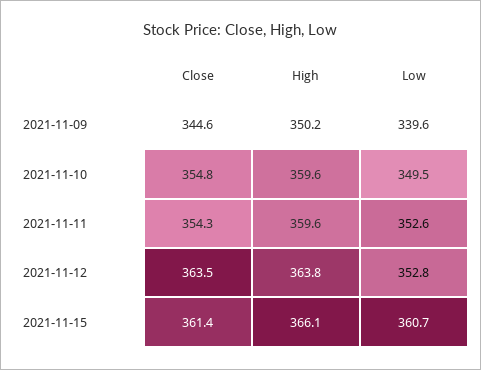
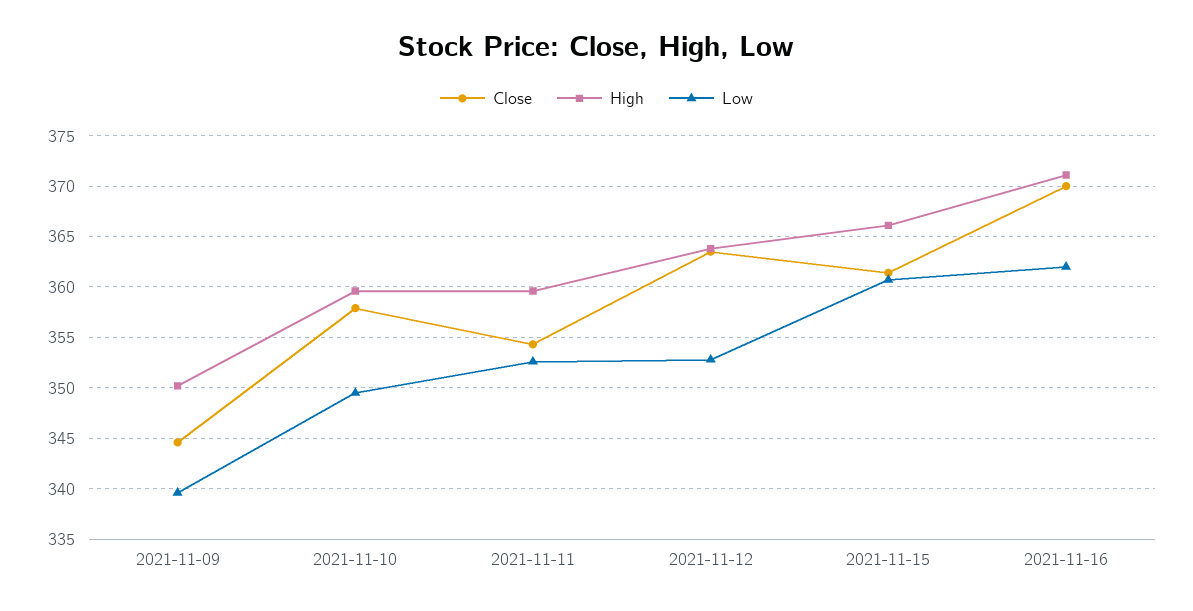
Close, 2021-11-10: 354.8 -> 358
Close, 2021-11-16: none -> 370
High, 2021-11-16: none -> 371
Low, 2021-11-16: none -> 362

